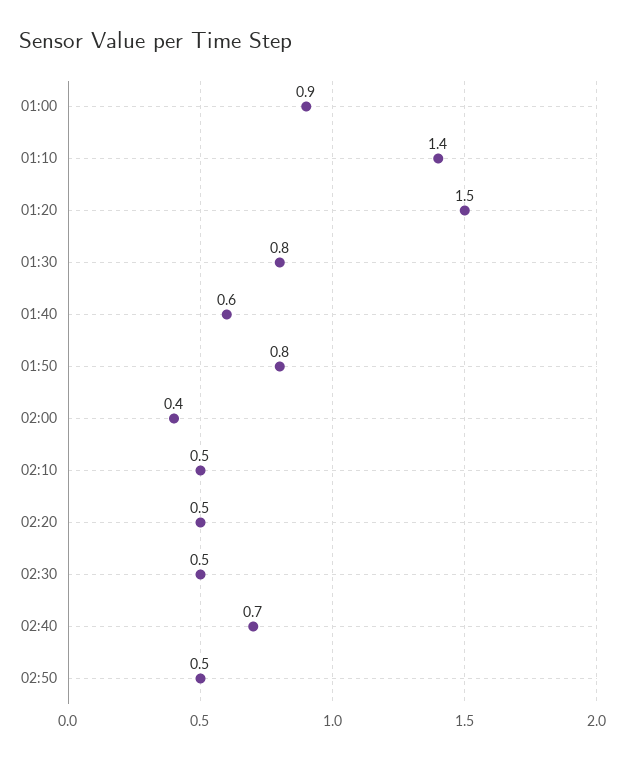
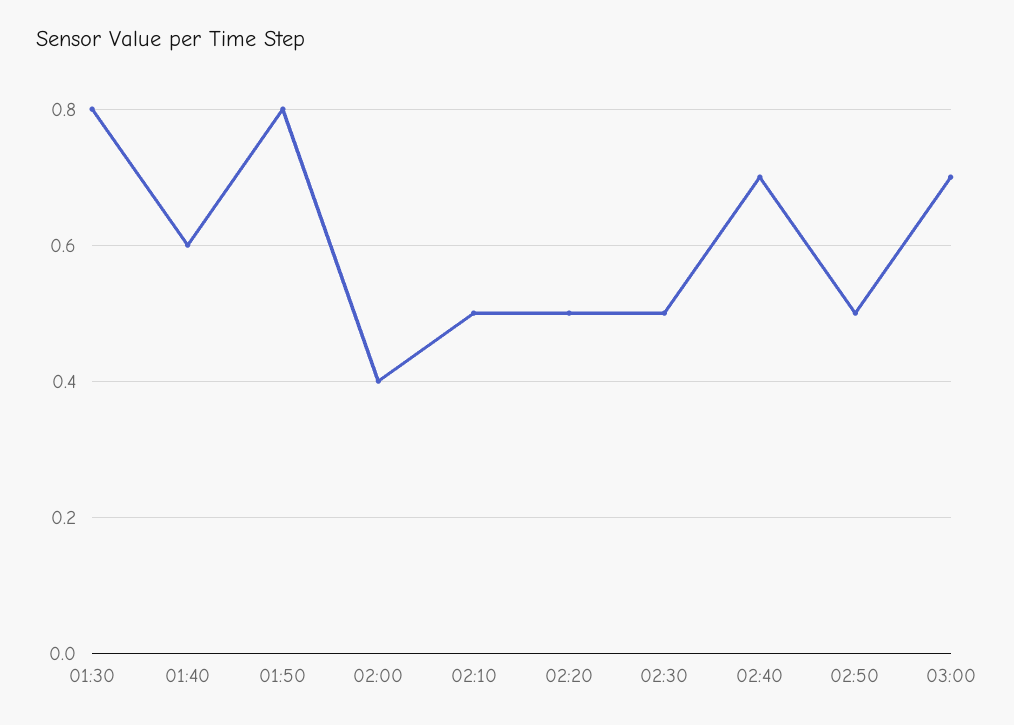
01:00: 0.9 -> none
01:10: 1.4 -> none
01:20: 1.5 -> none
03:00: none -> 0.7

